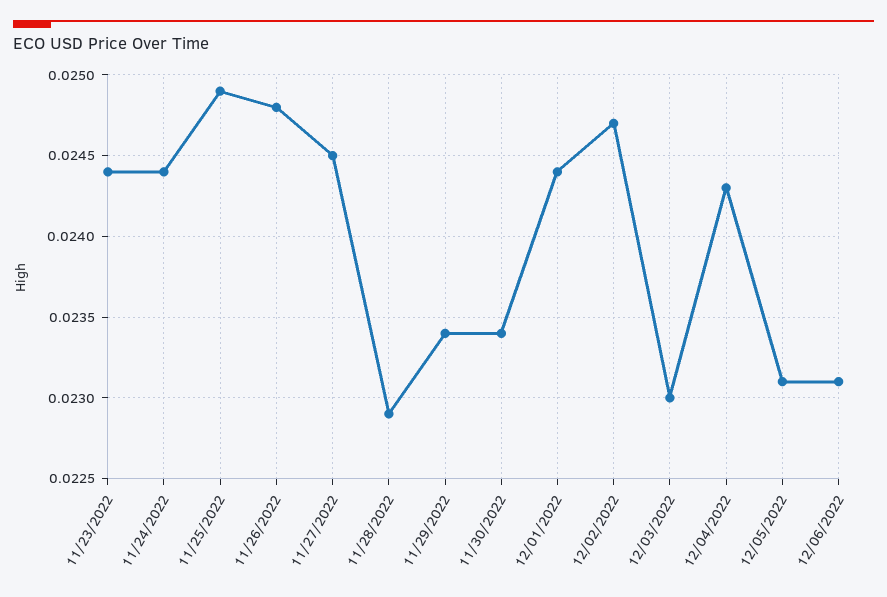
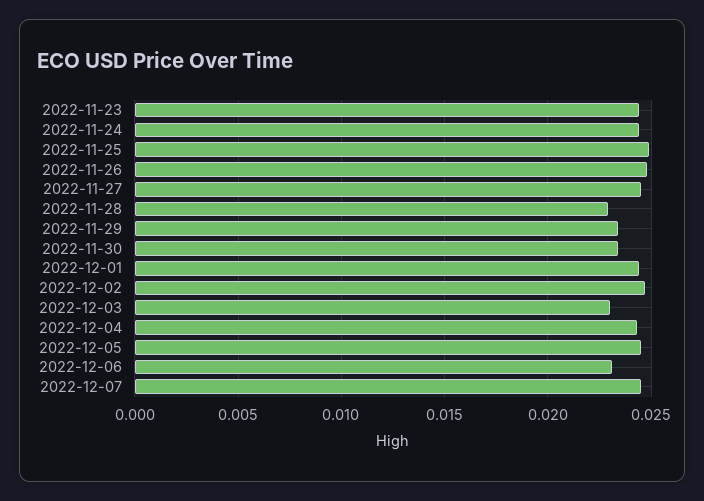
12/05/2022: 0.0231 -> 0.0245
2022-12-07: none -> 0.0245

